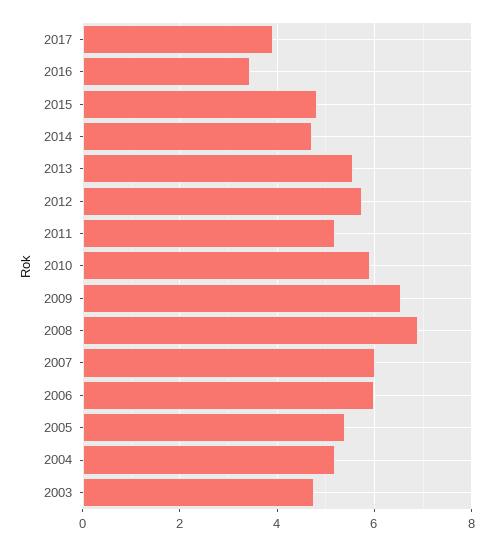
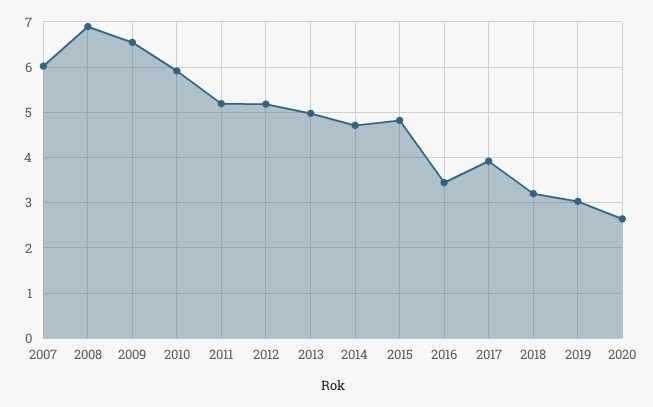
2013: 5.6 -> 5
2012: 5.8 -> 5.2
2006: 6 -> none
2005: 5.4 -> none
2004: 5.2 -> none
2003: 4.8 -> none
2018: none -> 3.2
2019: none -> 3
2020: none -> 2.6

